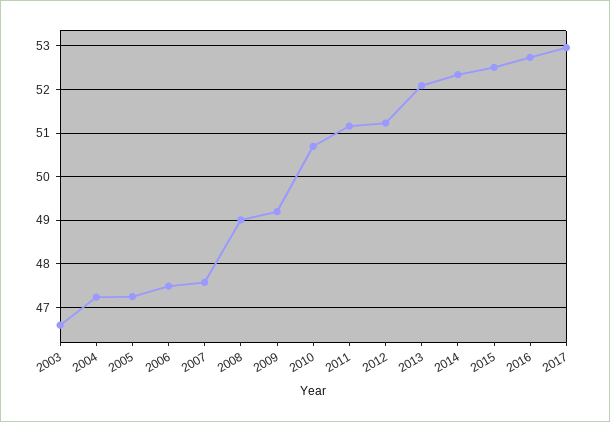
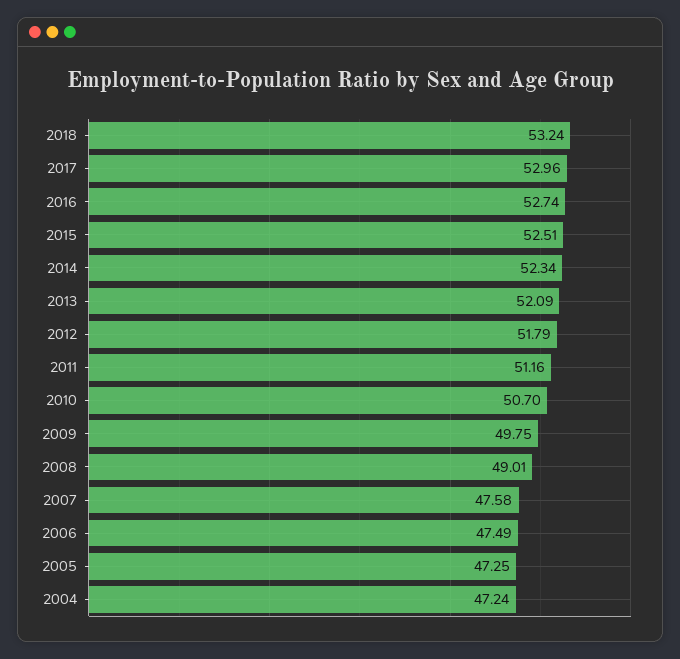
2003: 46.6 -> none
2009: 49.2 -> 49.75
2012: 51.2 -> 51.79
2018: none -> 53.24

